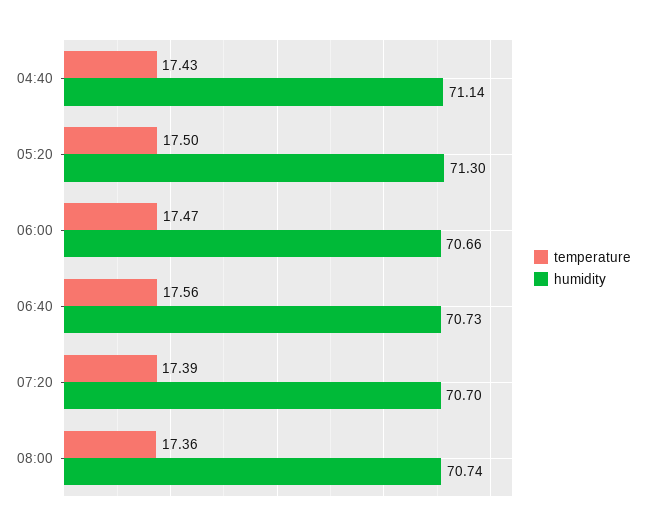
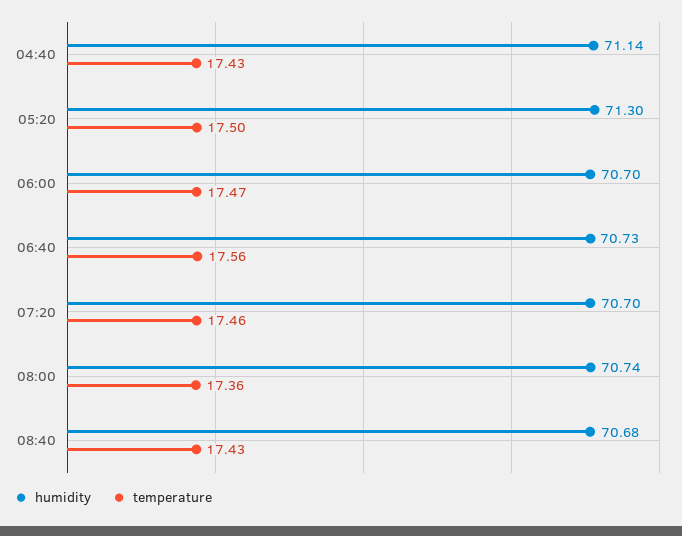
humidity, 06:00: 70.66 -> 70.7
temperature, 07:20: 17.39 -> 17.46
humidity, 08:40: none -> 70.68
temperature, 08:40: none -> 17.43

